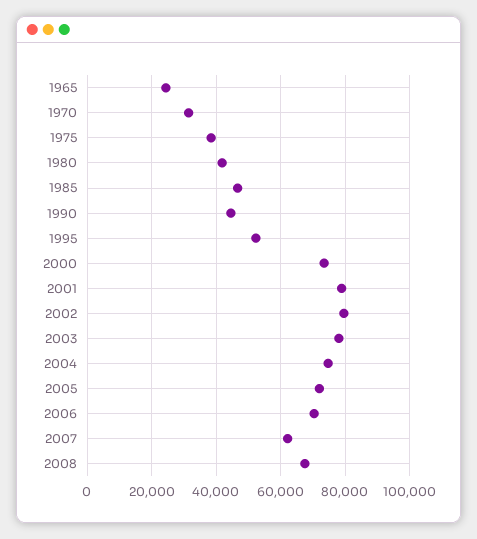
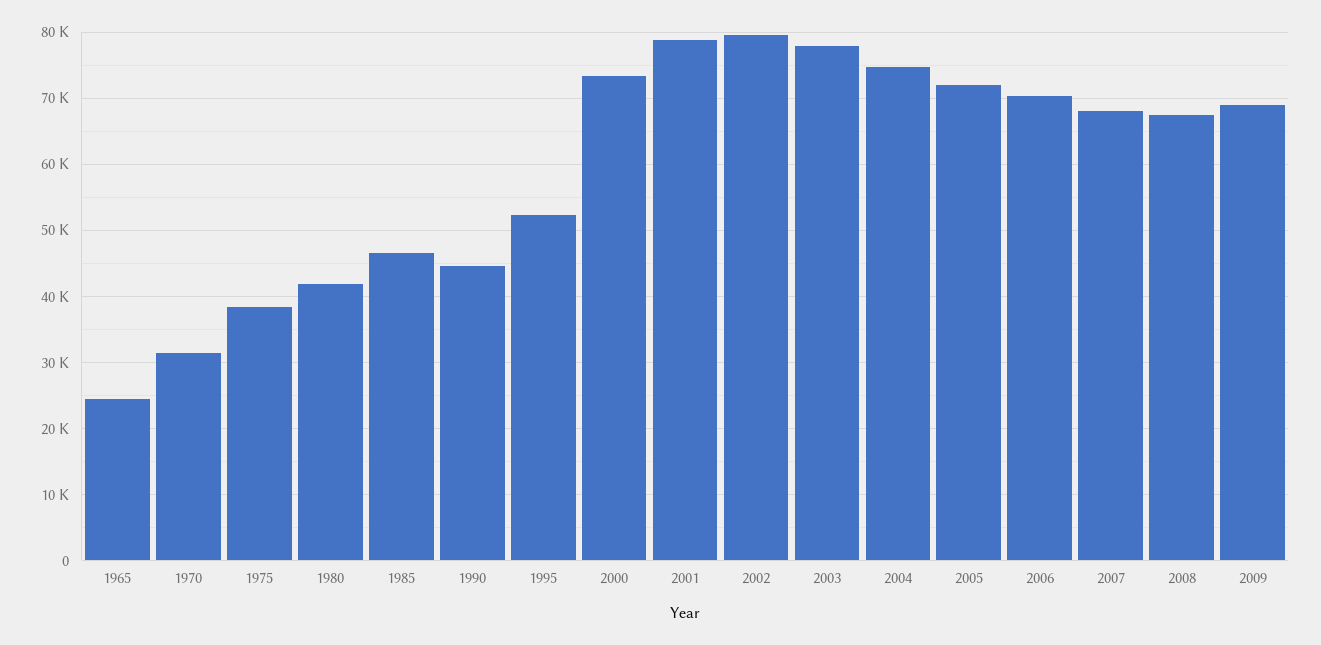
2007: 62000 -> 68000
2009: none -> 69000

